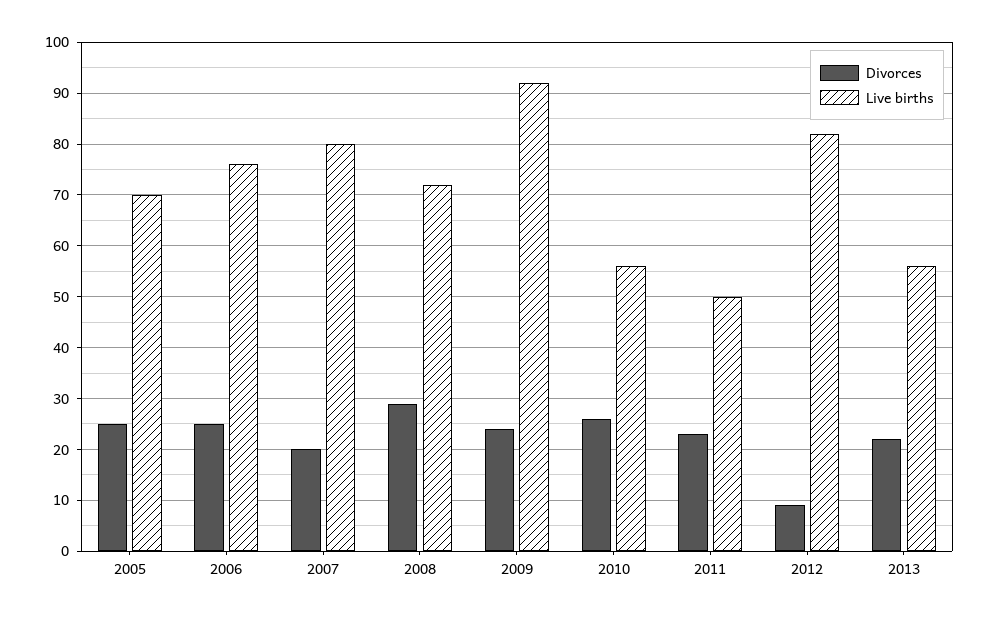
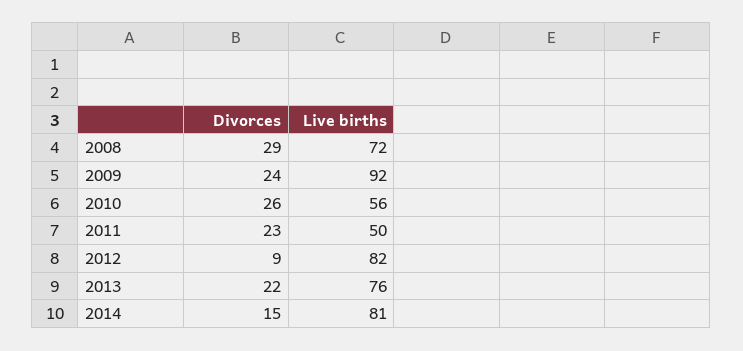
Divorces, 2005: 25 -> none
Live births, 2005: 70 -> none
Divorces, 2006: 25 -> none
Live births, 2006: 75 -> none
Divorces, 2007: 20 -> none
Live births, 2007: 80 -> none
Live births, 2013: 55 -> 76
Divorces, 2014: none -> 15
Live births, 2014: none -> 81

